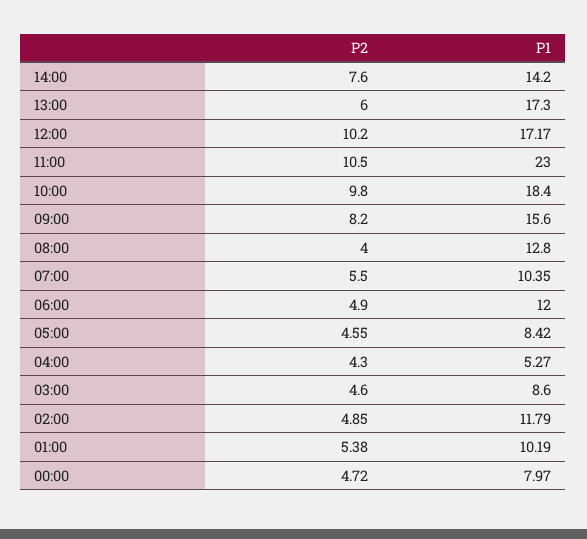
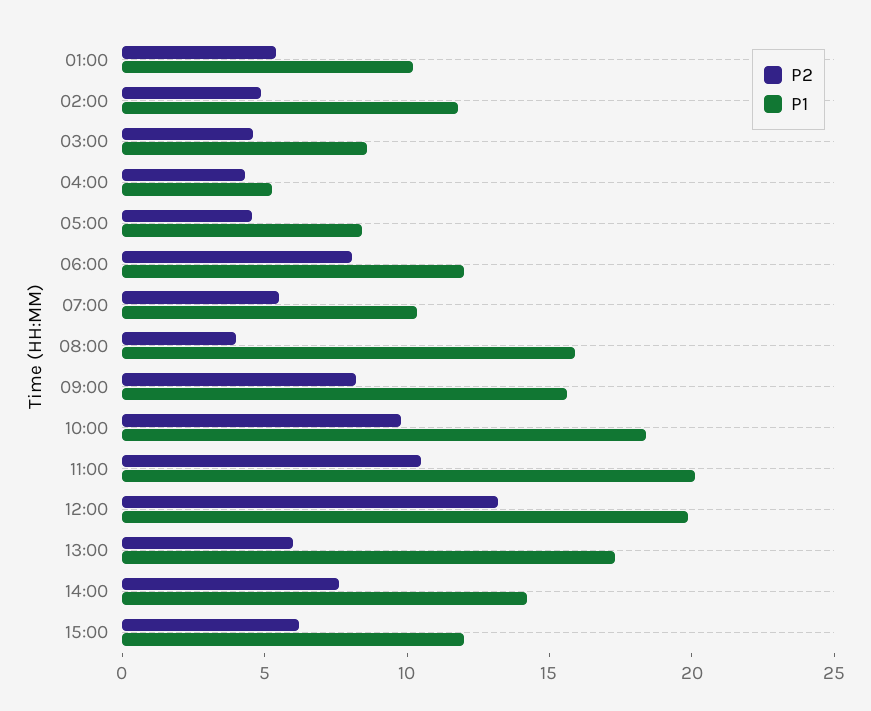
P2, 12:00: 10.2 -> 13
P1, 12:00: 17.17 -> 20
P1, 11:00: 23 -> 20
P1, 08:00: 12.8 -> 16
P2, 06:00: 4.9 -> 8
P2, 00:00: 4.72 -> none
P1, 00:00: 7.97 -> none
P2, 15:00: none -> 6
P1, 15:00: none -> 12

